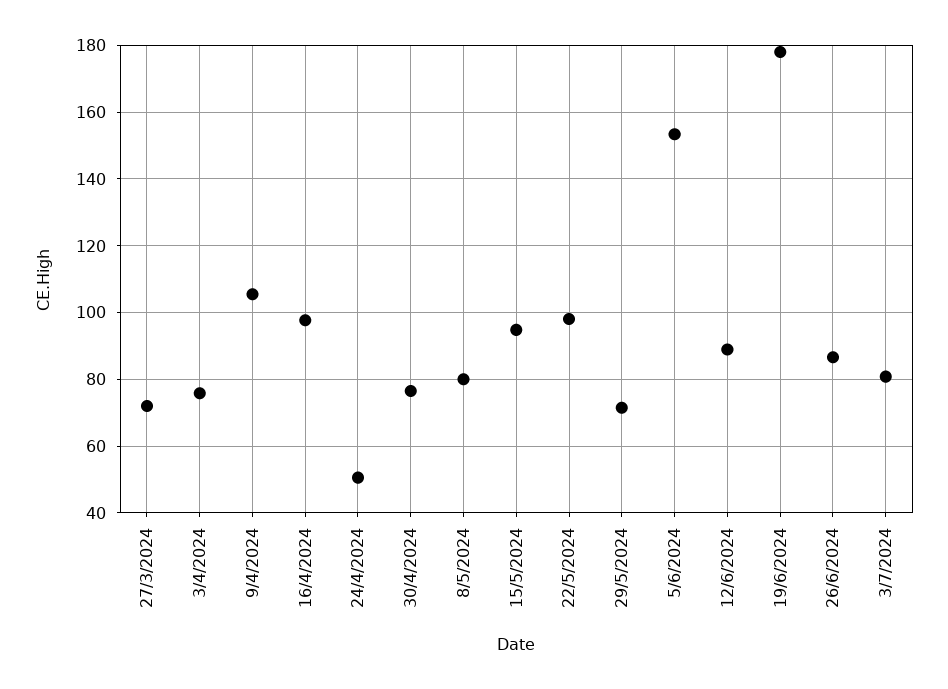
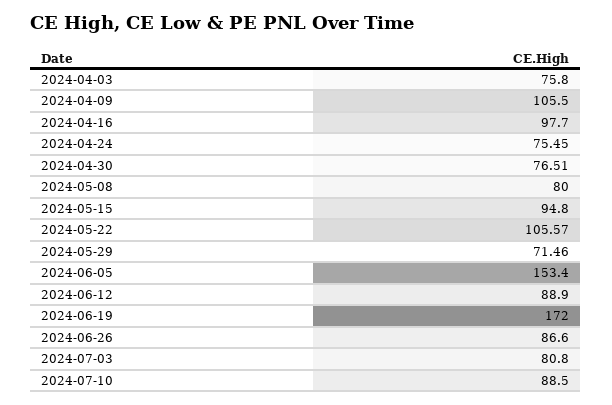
27/3/2024: 72 -> none
24/4/2024: 50 -> 75.45
22/5/2024: 98 -> 105.57
19/6/2024: 178 -> 172
2024-07-10: none -> 88.5

